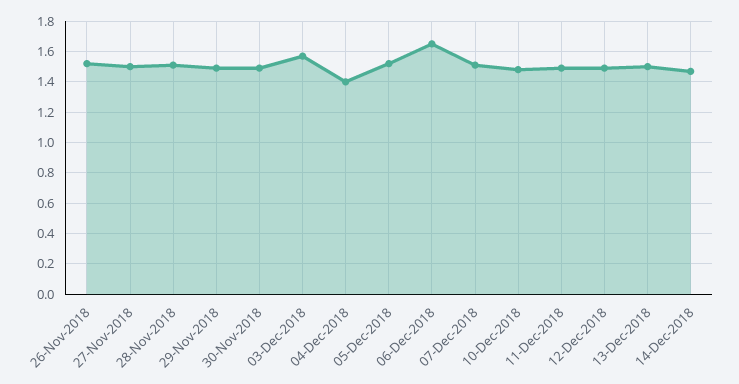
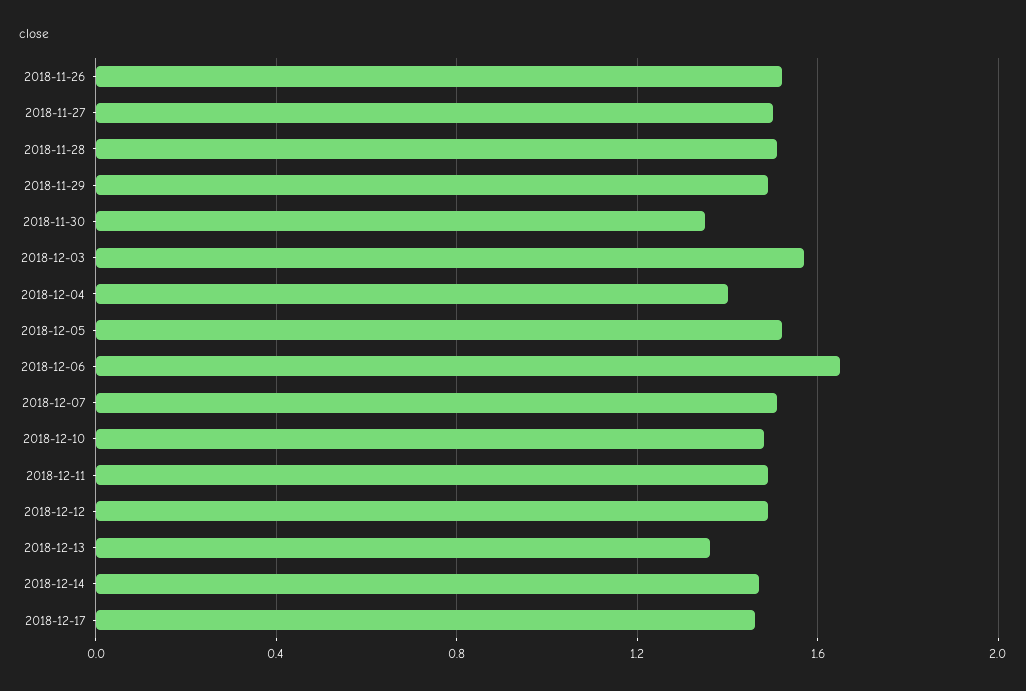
30-Nov-2018: 1.5 -> 1.35
13-Dec-2018: 1.5 -> 1.35
2018-12-17: none -> 1.45

